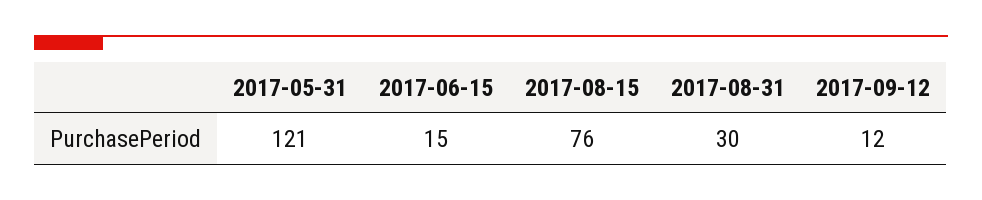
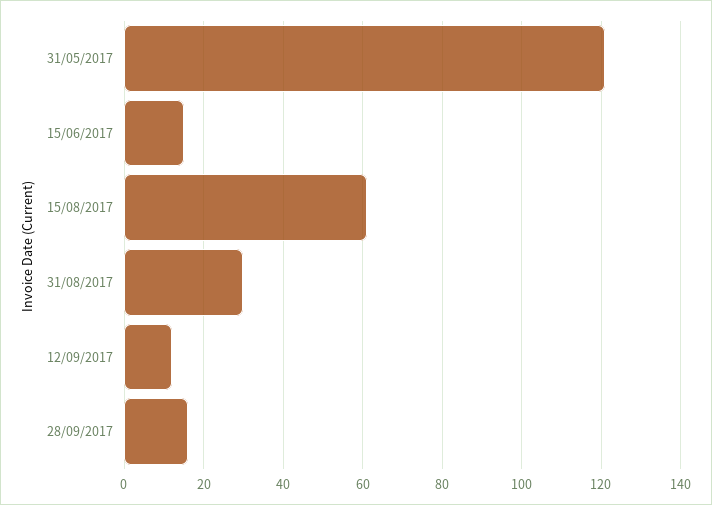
2017-08-15: 76 -> 60
28/09/2017: none -> 15

